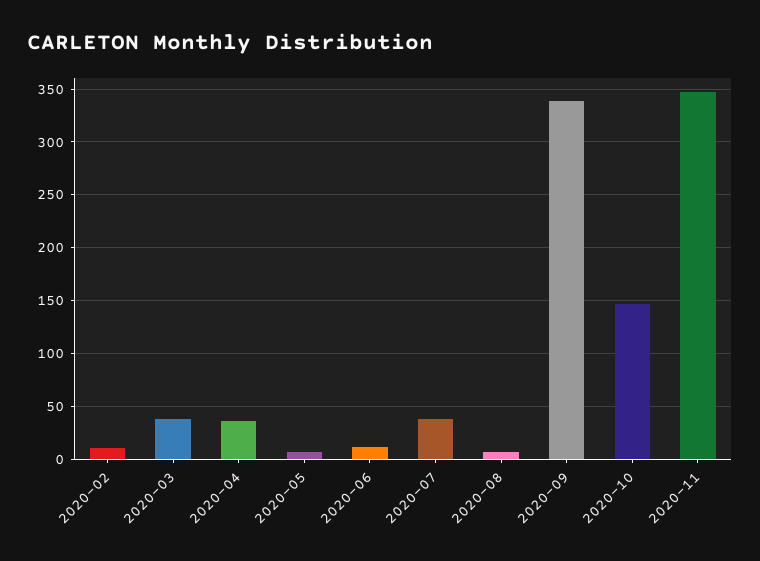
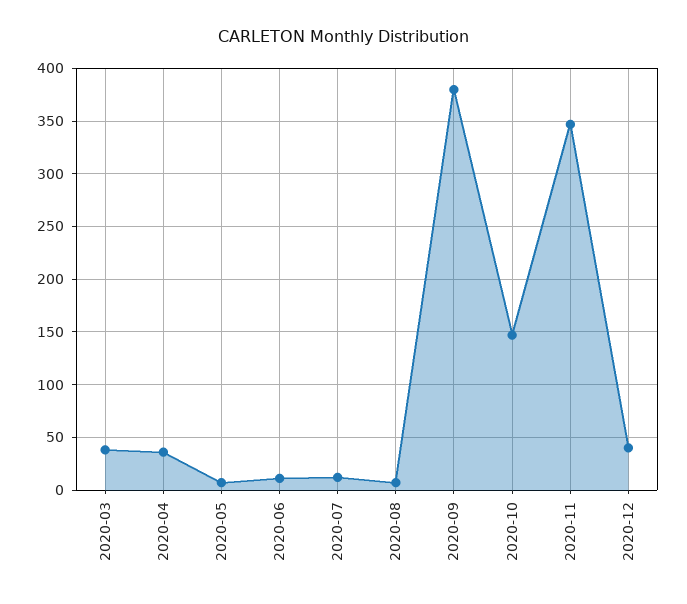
2020-02: 10 -> none
2020-07: 40 -> 10
2020-09: 340 -> 380
2020-12: none -> 40

